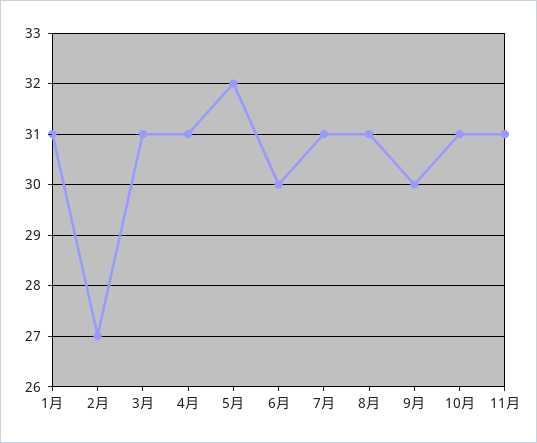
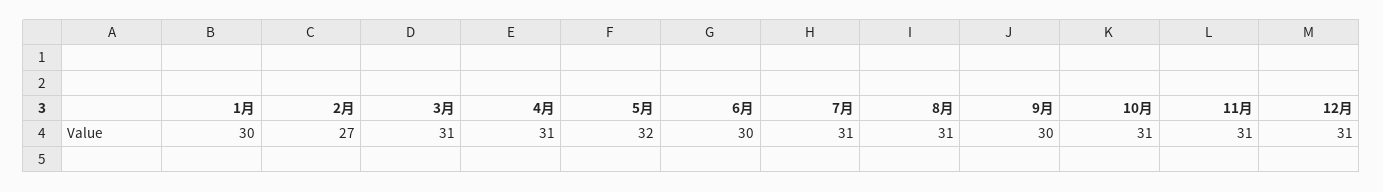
1月: 31 -> 30
12月: none -> 31

